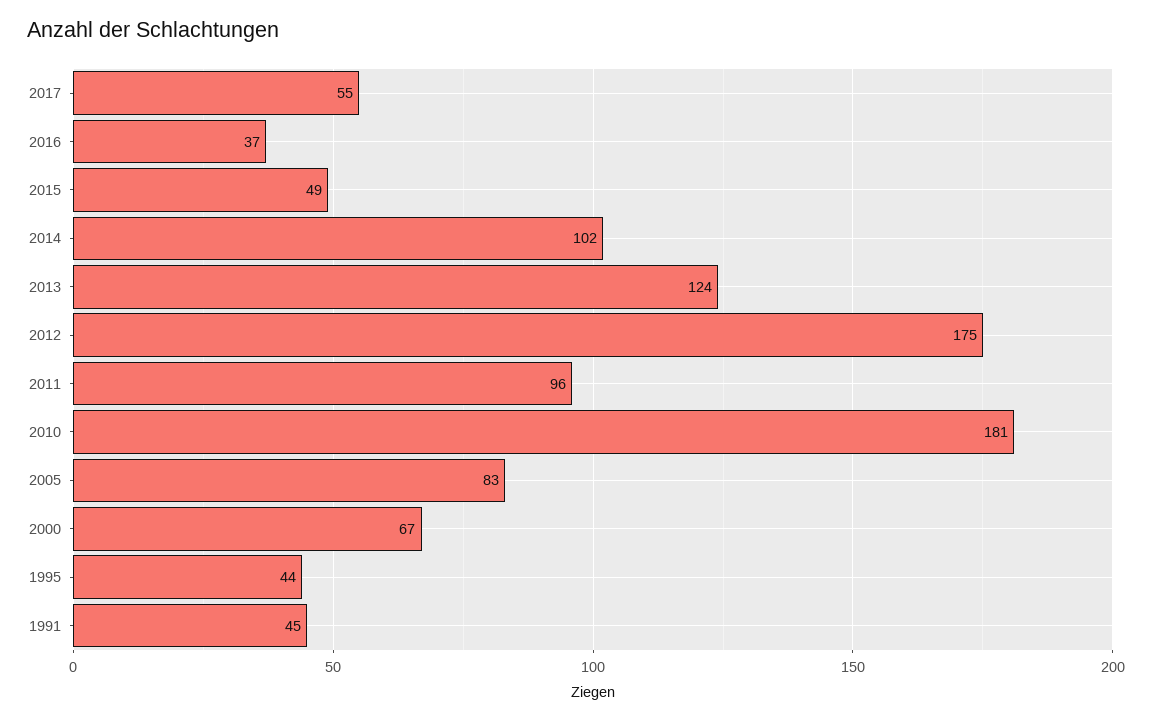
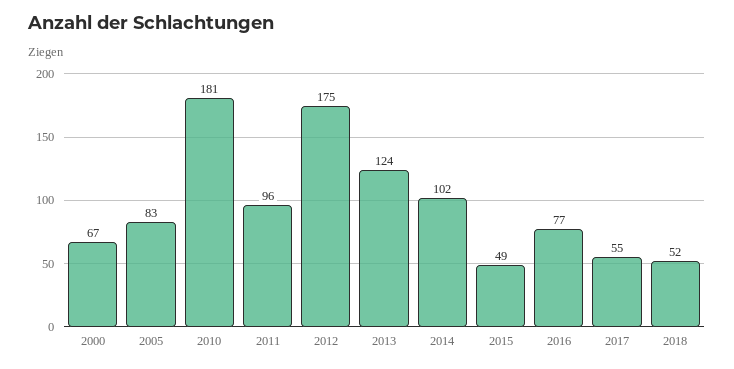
2016: 37 -> 77
1995: 44 -> none
1991: 45 -> none
2018: none -> 52

